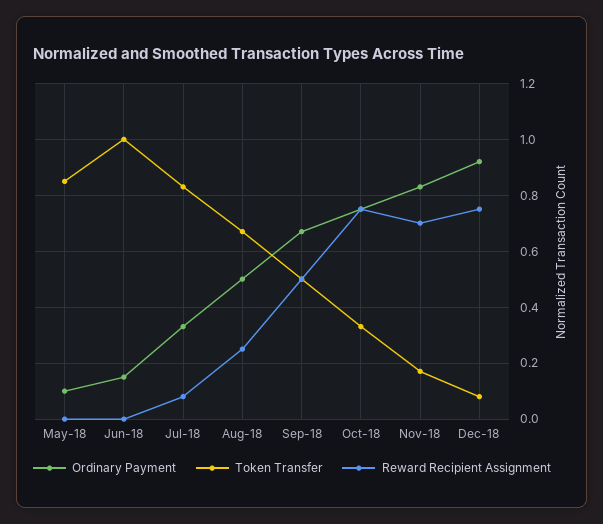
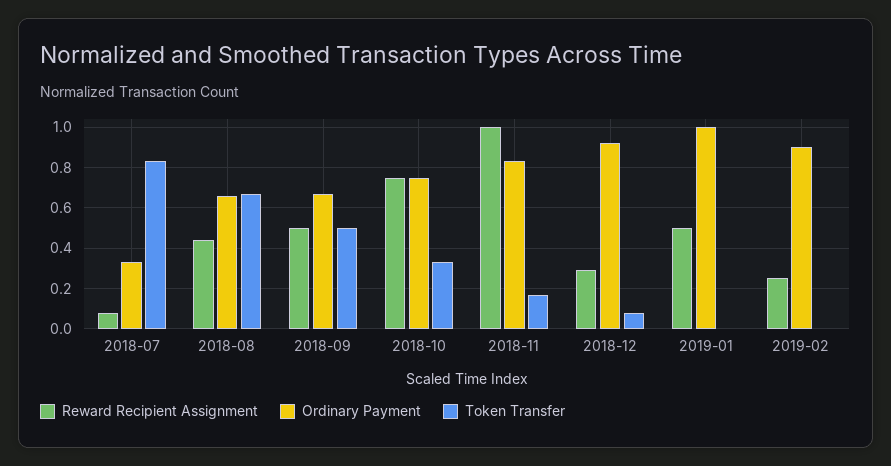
Ordinary Payment, May-18: 0.1 -> none
Token Transfer, May-18: 0.85 -> none
Reward Recipient Assignment, May-18: 0 -> none
Ordinary Payment, Jun-18: 0.15 -> none
Token Transfer, Jun-18: 1 -> none
Reward Recipient Assignment, Jun-18: 0 -> none
Ordinary Payment, Aug-18: 0.5 -> 0.65
Reward Recipient Assignment, Aug-18: 0.25 -> 0.45
Reward Recipient Assignment, Nov-18: 0.7 -> 1
Reward Recipient Assignment, Dec-18: 0.75 -> 0.3
Reward Recipient Assignment, 2019-01: none -> 0.5
Ordinary Payment, 2019-01: none -> 1
Token Transfer, 2019-01: none -> 0
Reward Recipient Assignment, 2019-02: none -> 0.25
Ordinary Payment, 2019-02: none -> 0.9
Token Transfer, 2019-02: none -> 0

